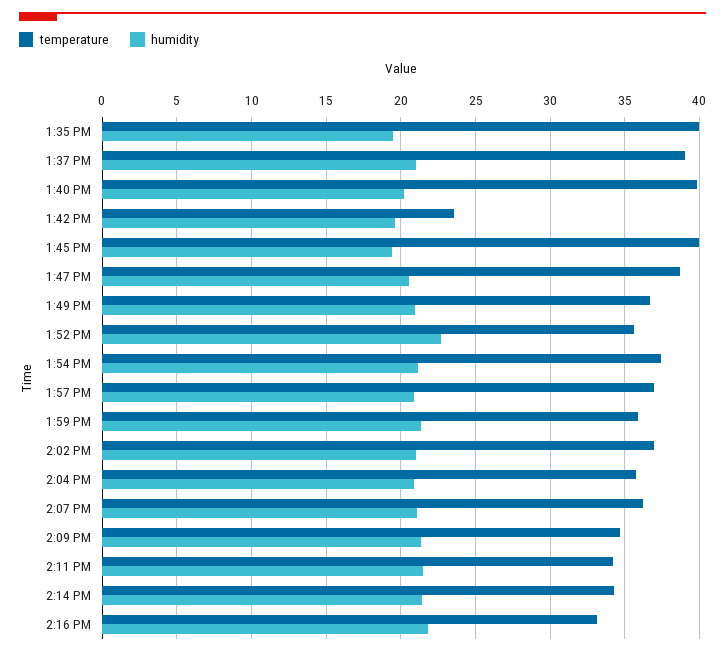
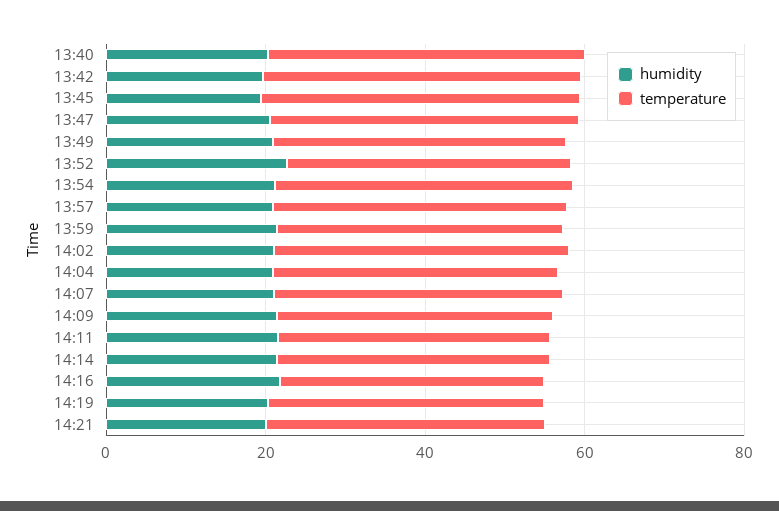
temperature, 1:35 PM: 40 -> none
humidity, 1:35 PM: 19.5 -> none
temperature, 1:37 PM: 39 -> none
humidity, 1:37 PM: 21 -> none
temperature, 1:42 PM: 23.5 -> 40
humidity, 14:19: none -> 20
temperature, 14:19: none -> 35
humidity, 14:21: none -> 20
temperature, 14:21: none -> 35

